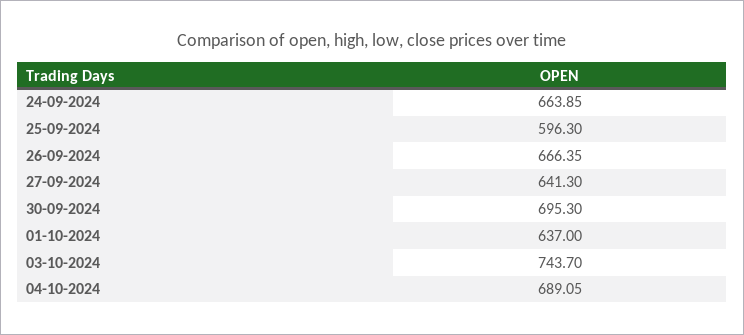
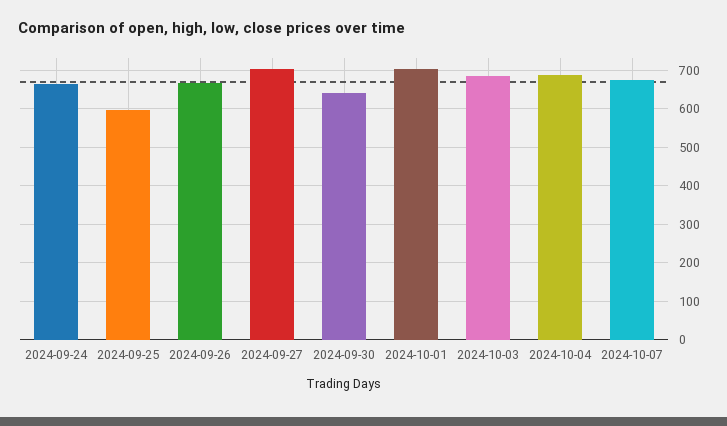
27-09-2024: 641.3 -> 700
30-09-2024: 695.3 -> 640
01-10-2024: 637 -> 700
03-10-2024: 743.7 -> 680
2024-10-07: none -> 680

